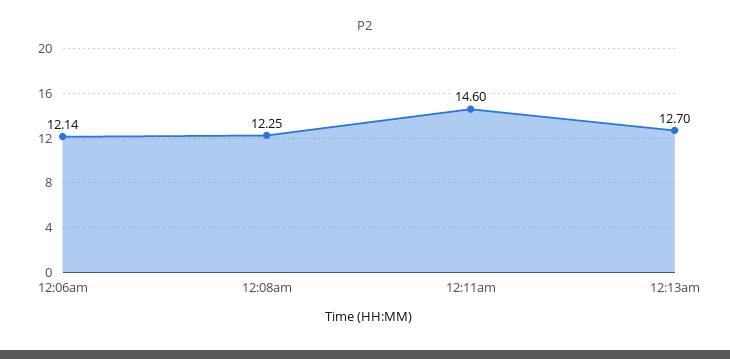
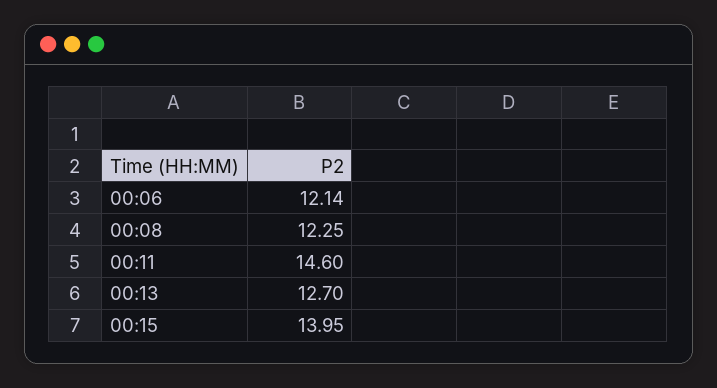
00:15: none -> 13.95

